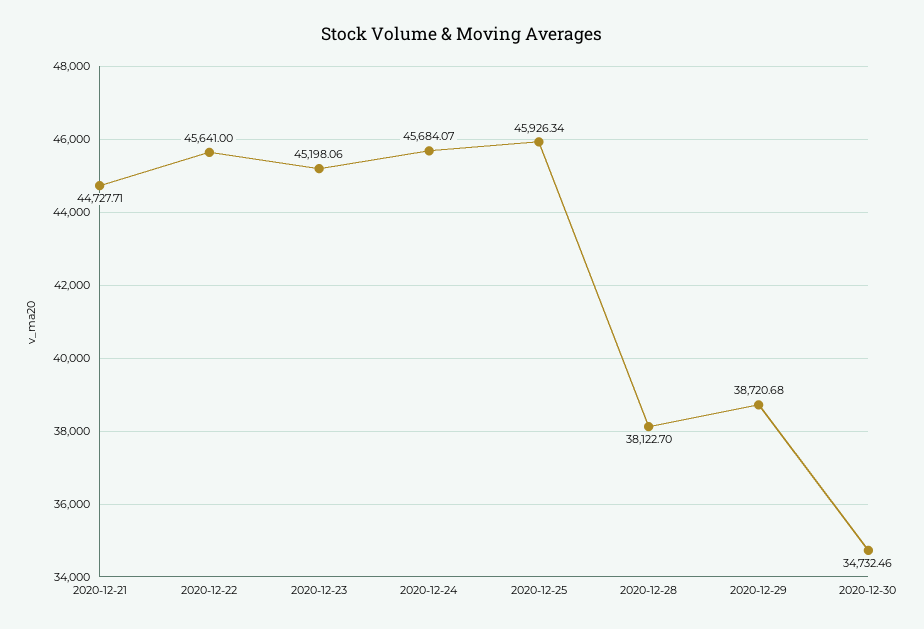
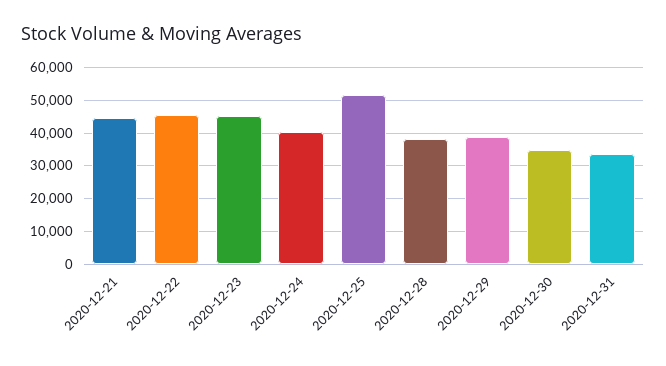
2020-12-24: 45684.07 -> 40000
2020-12-25: 45926.34 -> 52000
2020-12-31: none -> 34000

